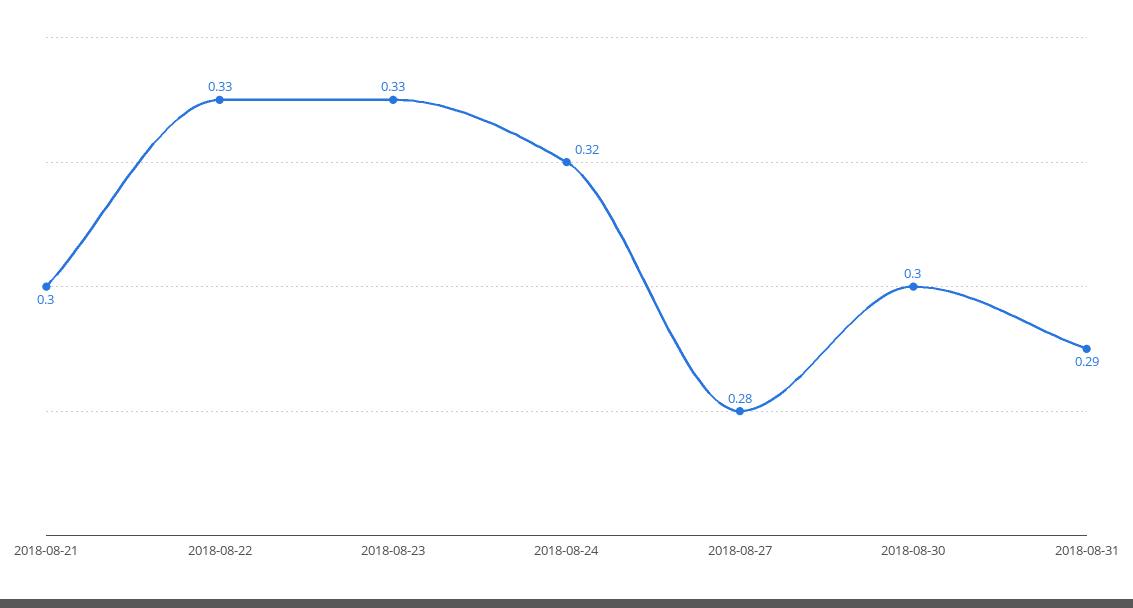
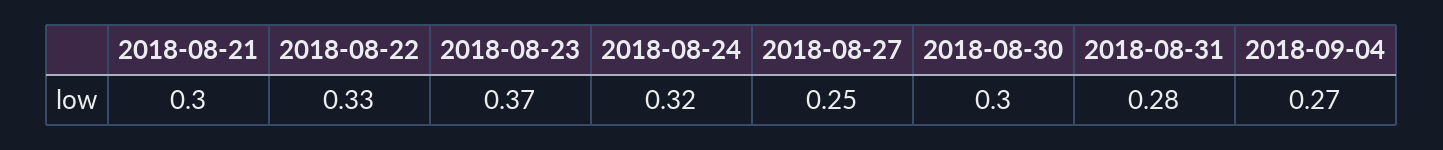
2018-08-23: 0.33 -> 0.37
2018-08-27: 0.28 -> 0.25
2018-08-31: 0.29 -> 0.28
2018-09-04: none -> 0.27

